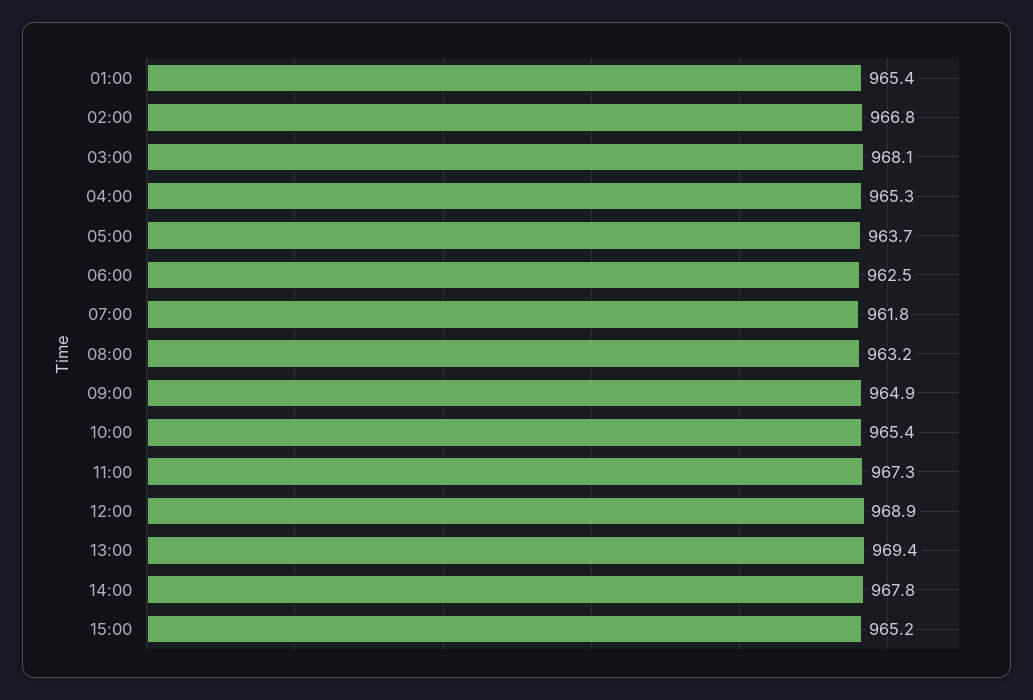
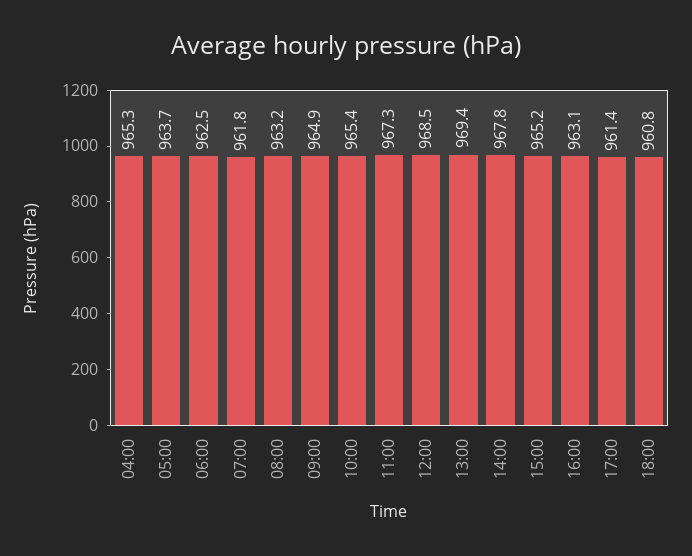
01:00: 965.4 -> none
02:00: 966.8 -> none
03:00: 968.1 -> none
12:00: 968.9 -> 968.5
16:00: none -> 963.1
17:00: none -> 961.4
18:00: none -> 960.8

